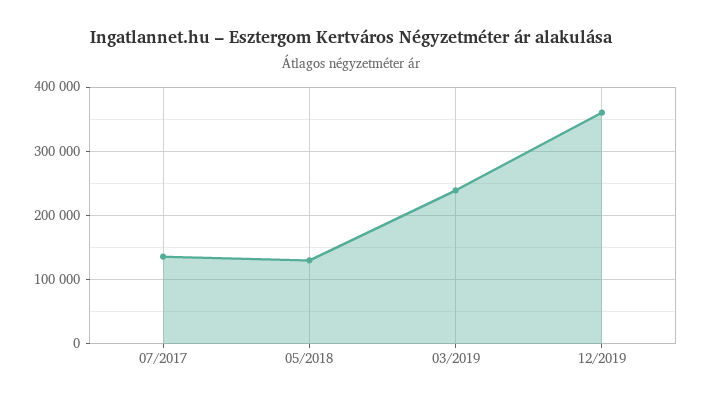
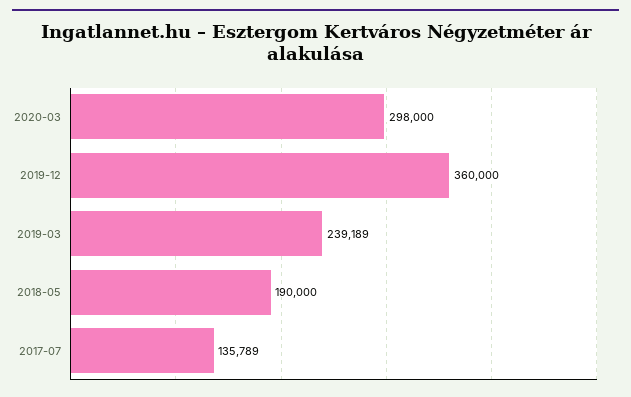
05/2018: 130000 -> 190000
2020-03: none -> 298000

